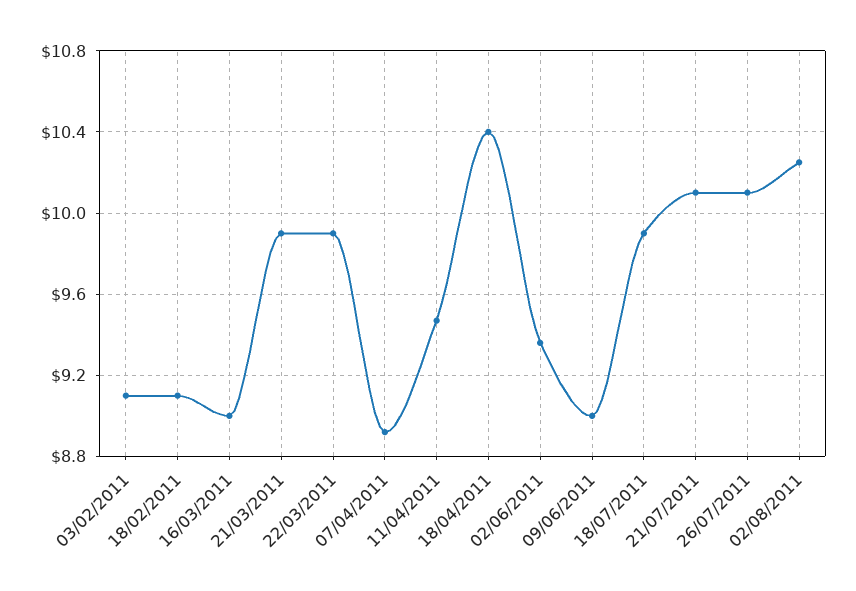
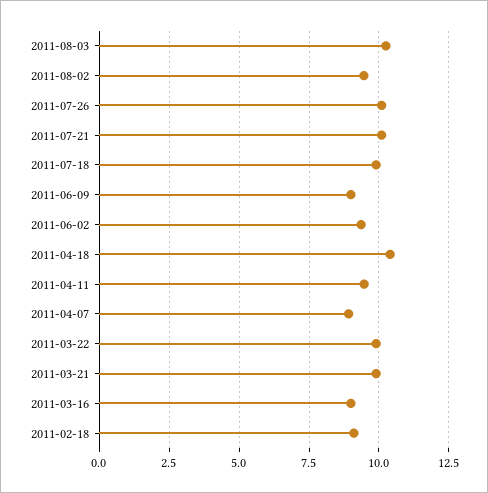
03/02/2011: 9.1 -> none
02/08/2011: 10.25 -> 9.5
2011-08-03: none -> 10.25

